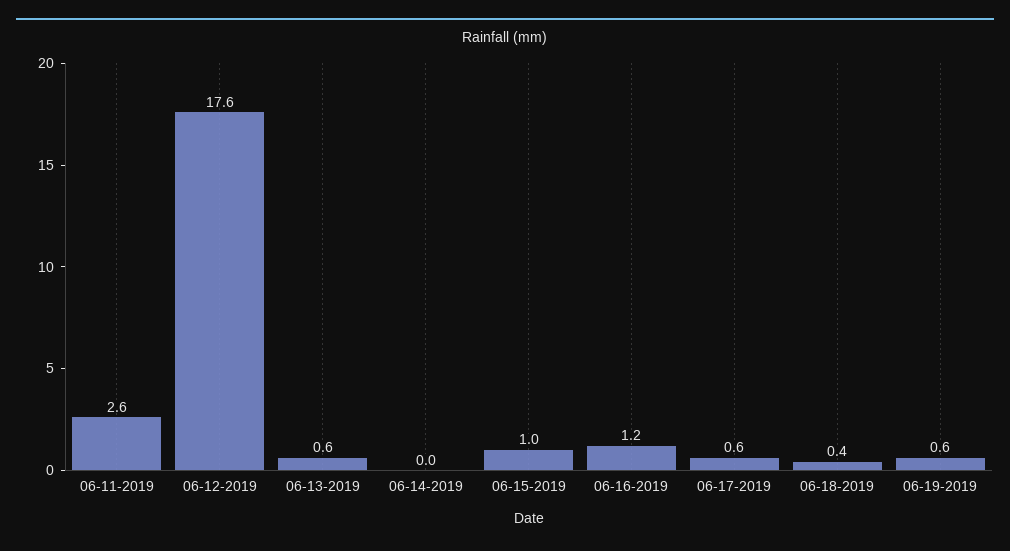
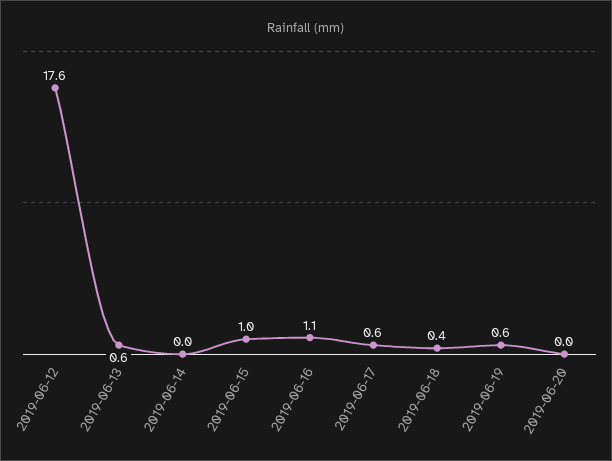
06-11-2019: 2.6 -> none
06-16-2019: 1.2 -> 1.1
2019-06-20: none -> 0

